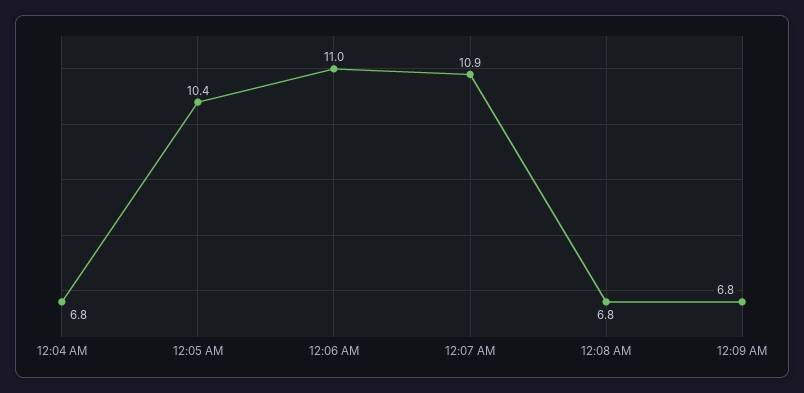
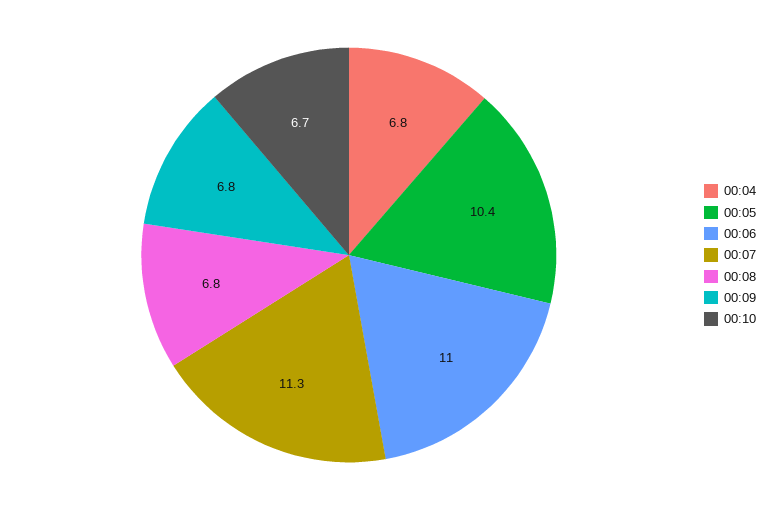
12:07 AM: 10.9 -> 11.3
00:10: none -> 6.7

